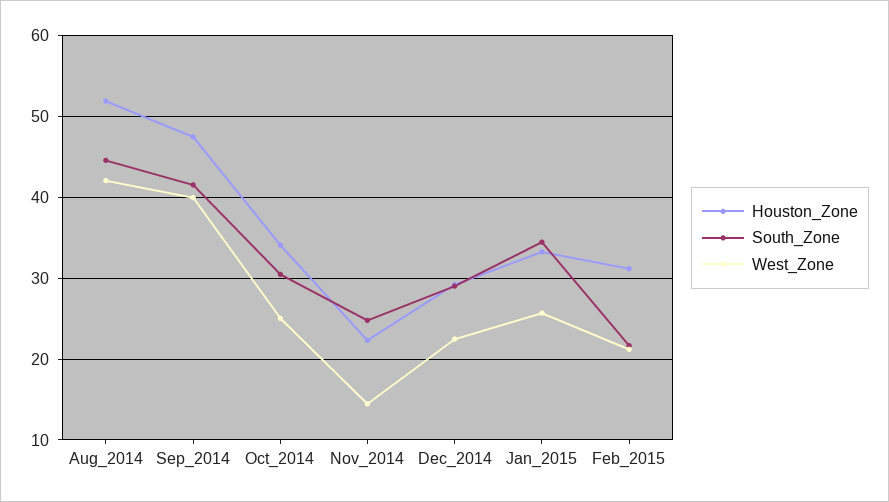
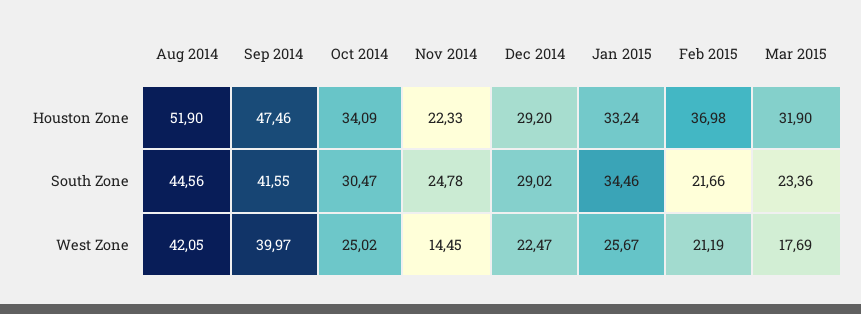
Houston_Zone, Feb_2015: 31 -> 36.98
Houston_Zone, Mar 2015: none -> 31.9
South_Zone, Mar 2015: none -> 23.36
West_Zone, Mar 2015: none -> 17.69

